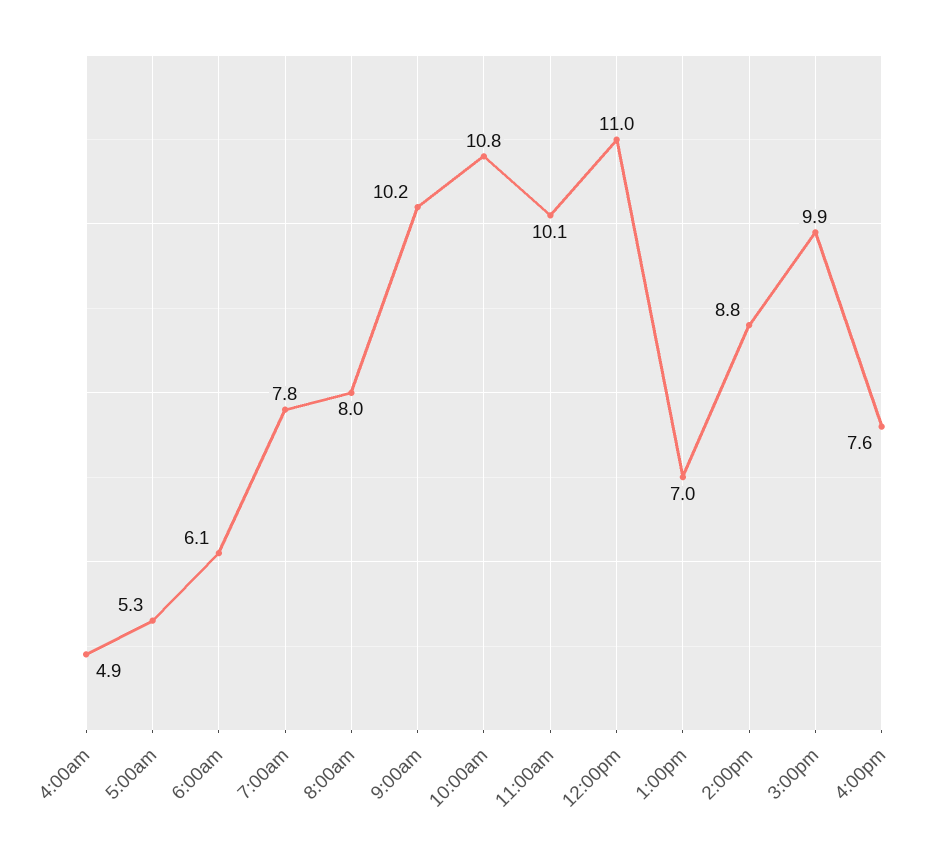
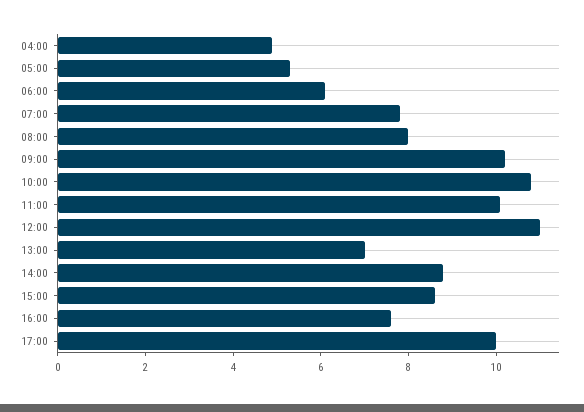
3:00pm: 9.9 -> 8.5
17:00: none -> 10

